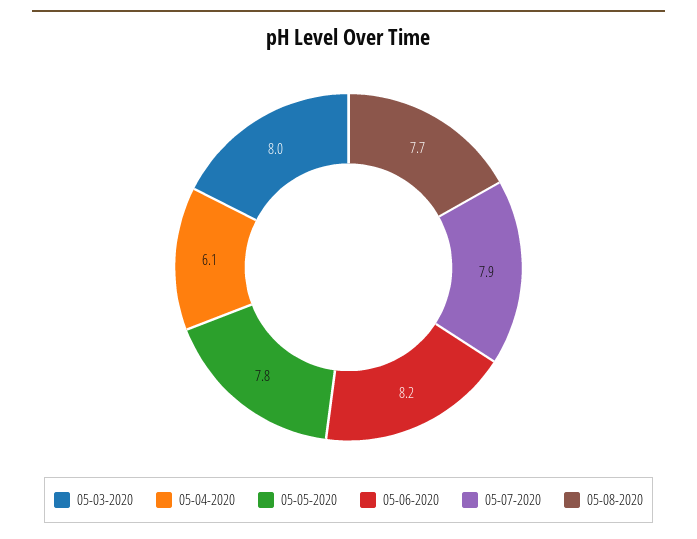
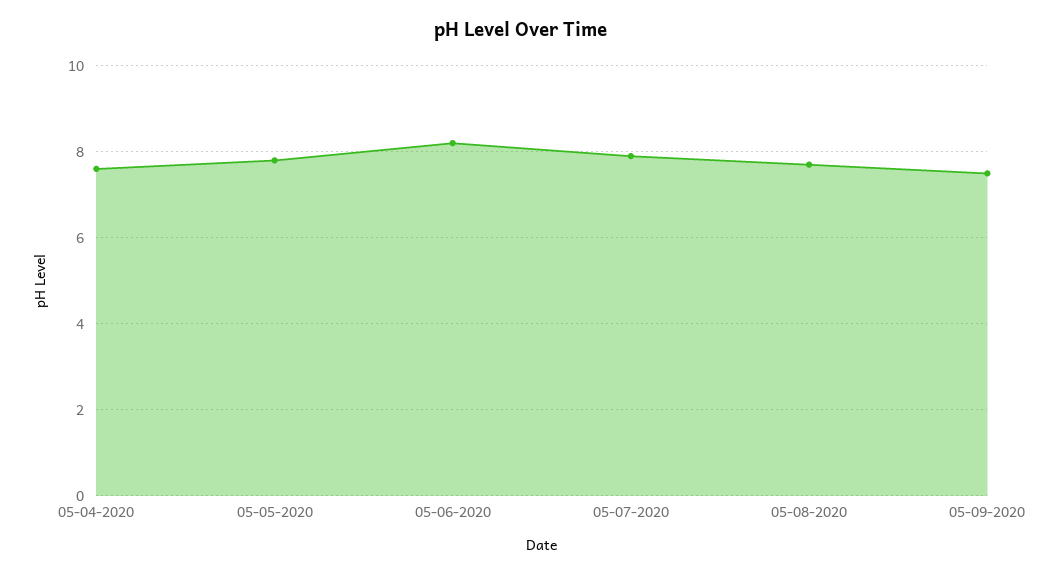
05-03-2020: 8 -> none
05-04-2020: 6.1 -> 7.5
05-09-2020: none -> 7.5

